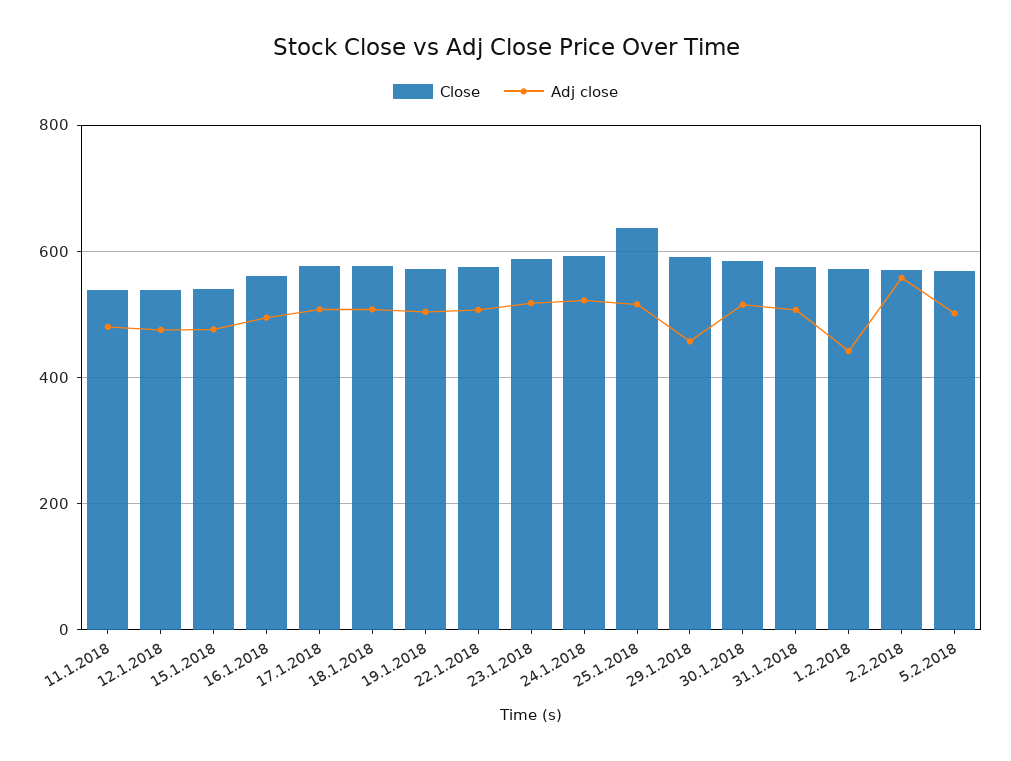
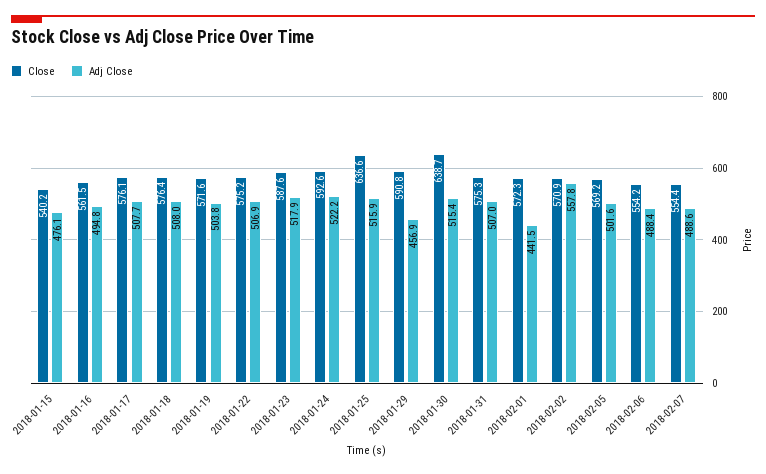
Close, 11.1.2018: 540 -> none
Adj close, 11.1.2018: 480 -> none
Close, 12.1.2018: 540 -> none
Adj close, 12.1.2018: 480 -> none
Close, 30.1.2018: 580 -> 638.7
Close, 2018-02-06: none -> 554.2
Adj close, 2018-02-06: none -> 488.4
Close, 2018-02-07: none -> 554.4
Adj close, 2018-02-07: none -> 488.6

